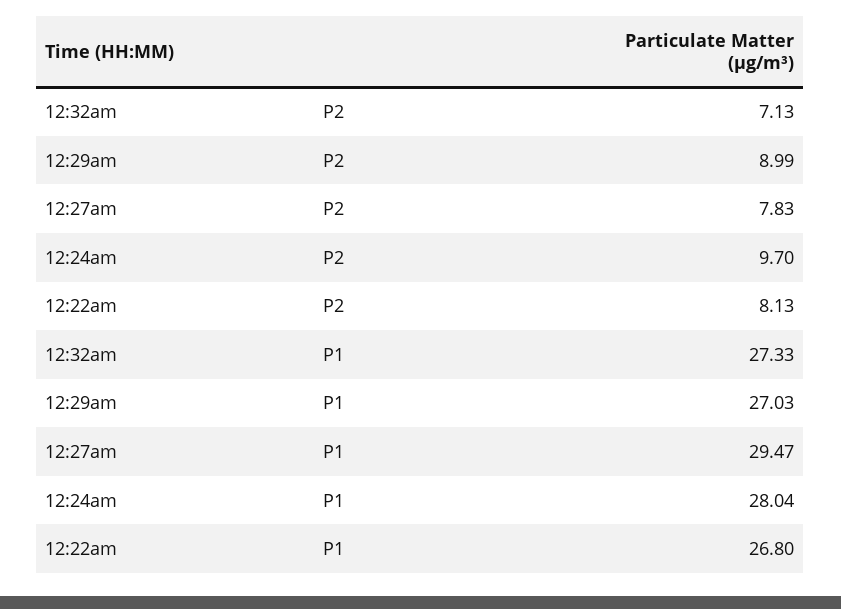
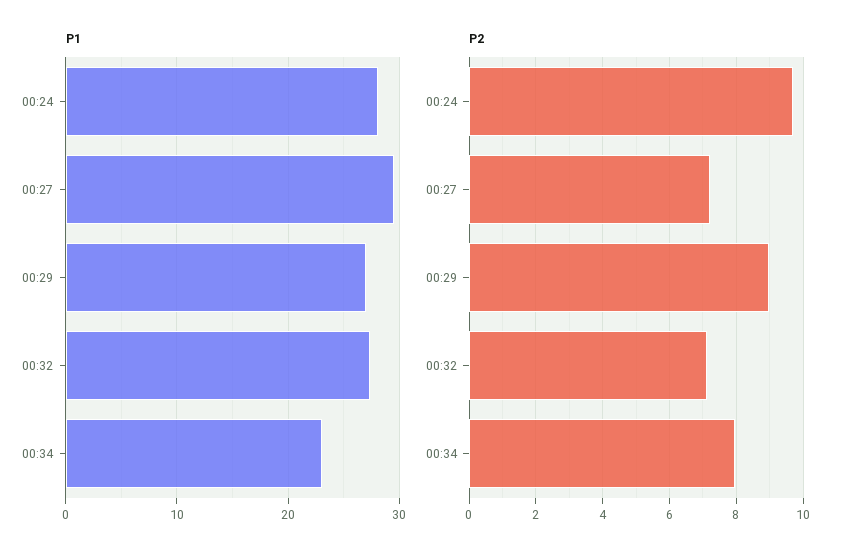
P2, 12:27am: 7.83 -> 7.2
P2, 12:22am: 8.13 -> none
P1, 12:22am: 26.8 -> none
P1, 00:34: none -> 23
P2, 00:34: none -> 8

